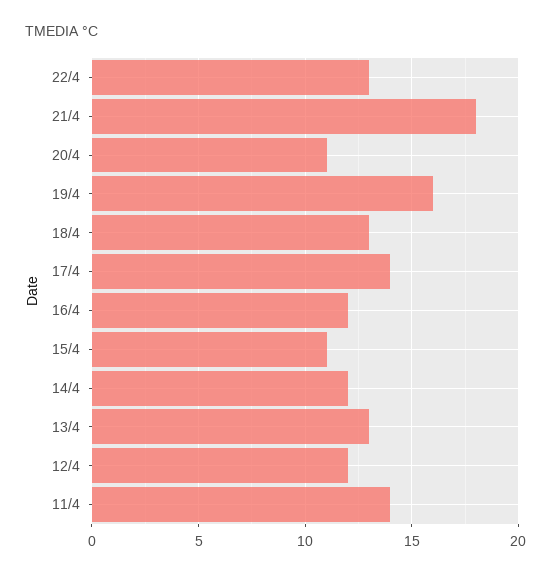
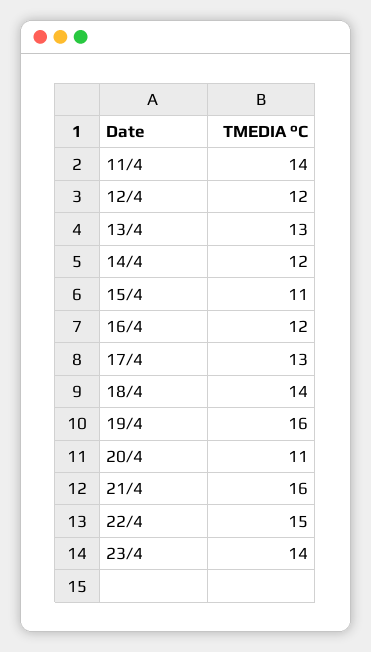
22/4: 13 -> 15
21/4: 18 -> 16
18/4: 13 -> 14
17/4: 14 -> 13
23/4: none -> 14

